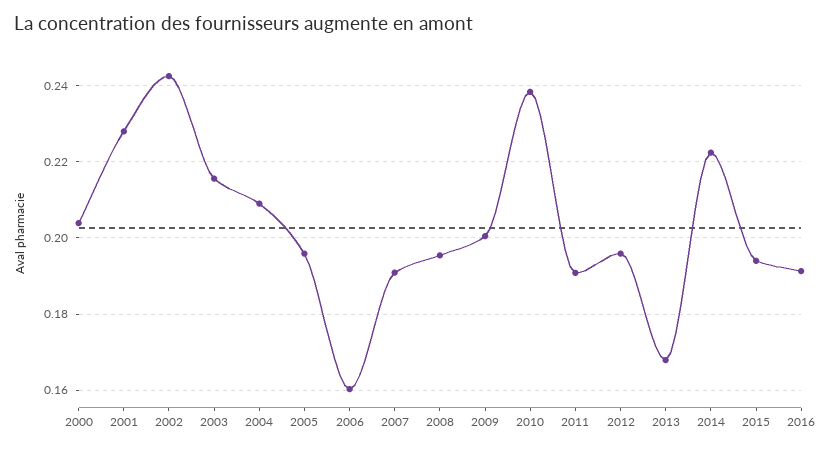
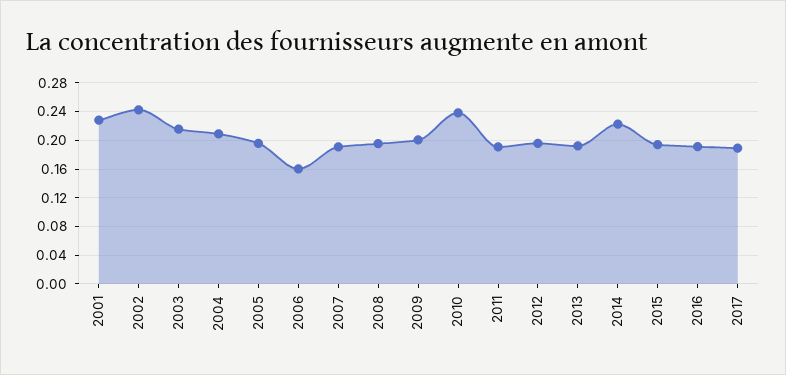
2000: 0.204 -> none
2013: 0.168 -> 0.19
2017: none -> 0.19

